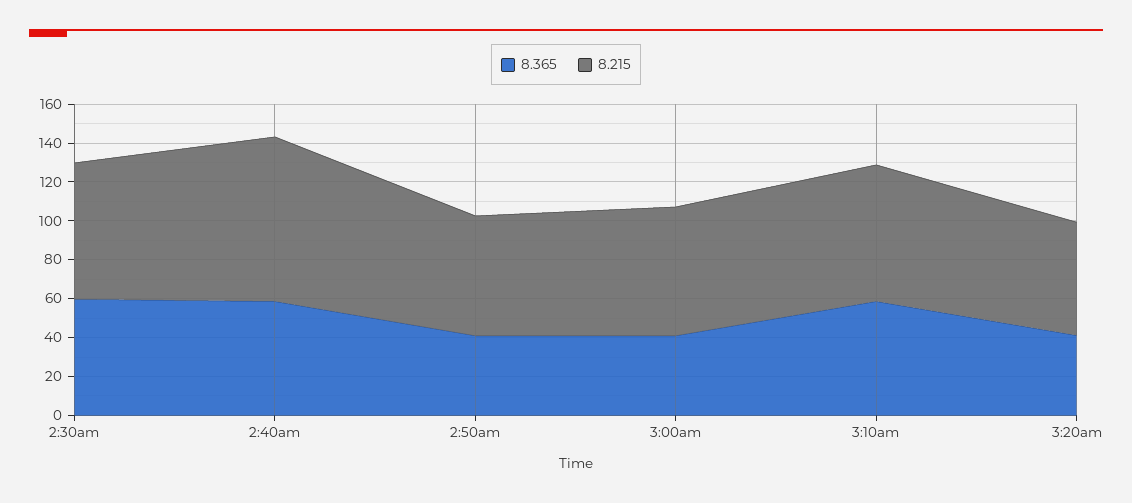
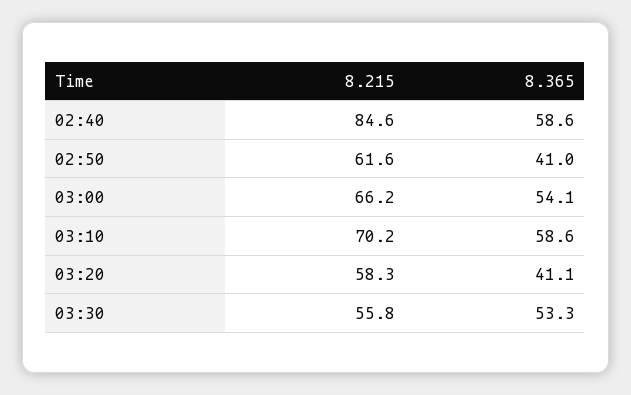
8.365, 2:30am: 60 -> none
8.215, 2:30am: 70 -> none
8.365, 3:00am: 40 -> 54.1
8.215, 03:30: none -> 55.8
8.365, 03:30: none -> 53.3

